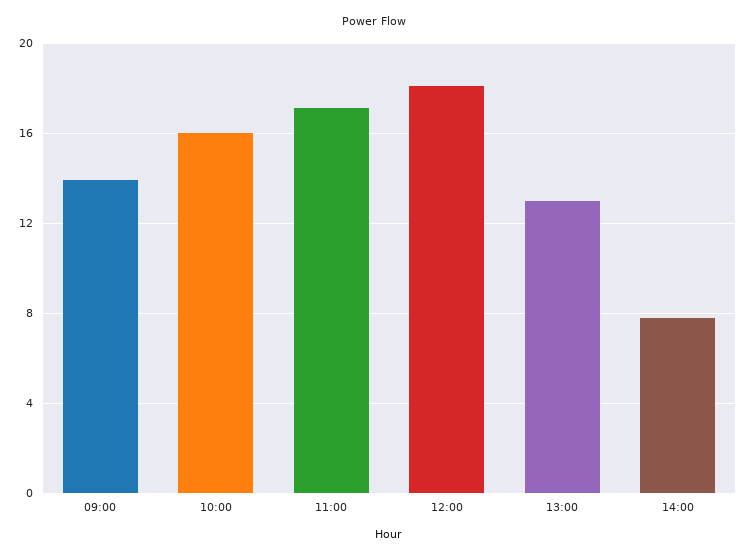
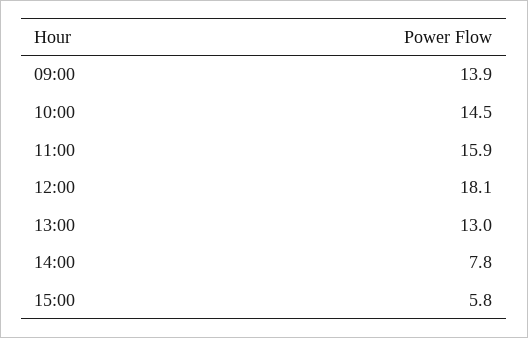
10:00: 16 -> 14.5
11:00: 17 -> 15.9
15:00: none -> 5.8

